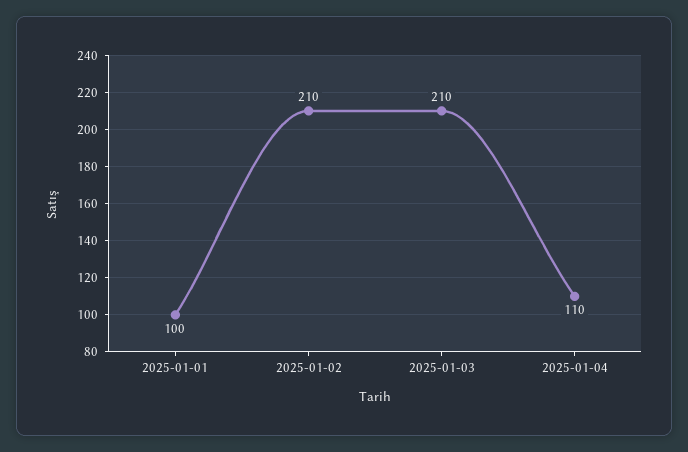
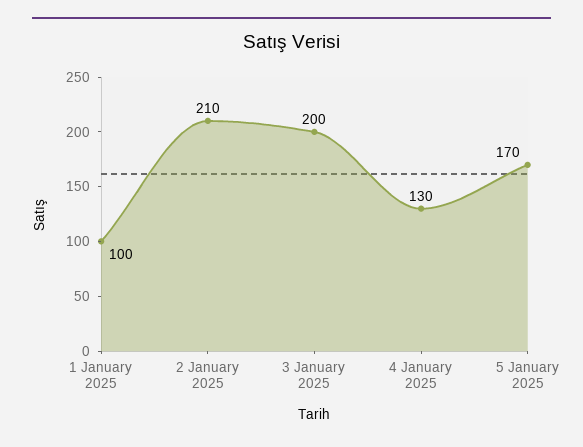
2025-01-03: 210 -> 200
2025-01-04: 110 -> 130
5 January 2025: none -> 170

